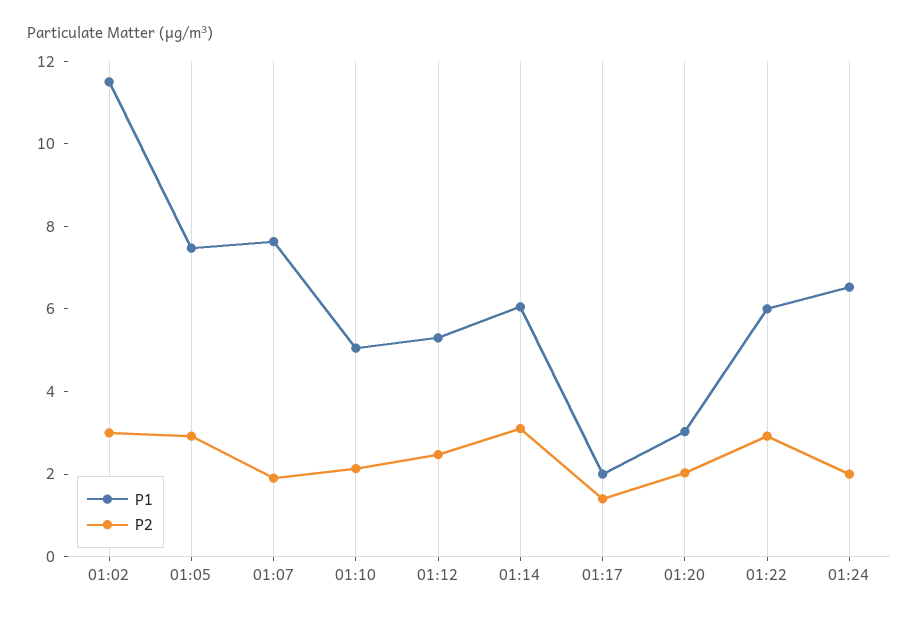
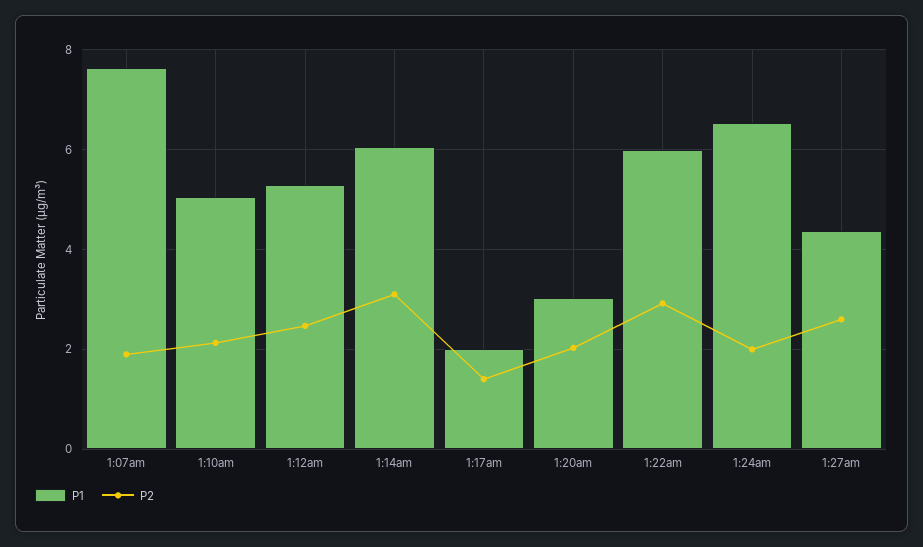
P1, 01:02: 11.5 -> none
P2, 01:02: 3 -> none
P1, 01:05: 7.5 -> none
P2, 01:05: 3 -> none
P1, 1:27am: none -> 4.4
P2, 1:27am: none -> 2.6

